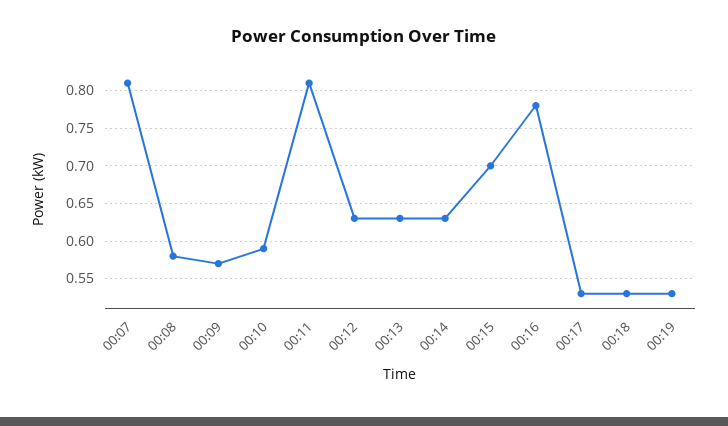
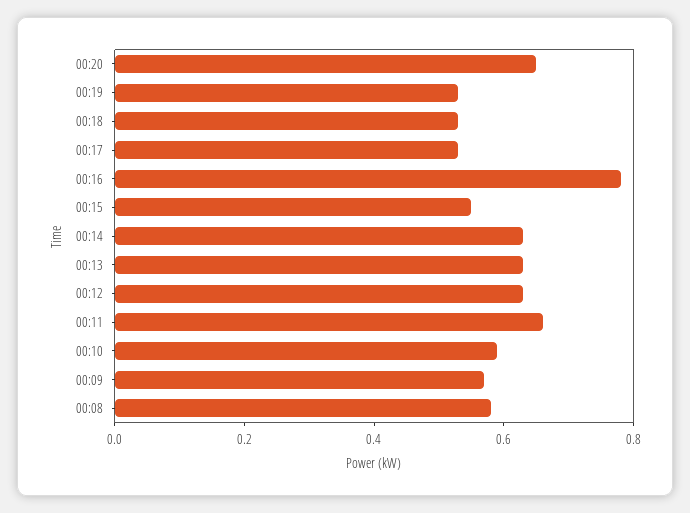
00:07: 0.81 -> none
00:11: 0.81 -> 0.65
00:15: 0.7 -> 0.55
00:20: none -> 0.65

